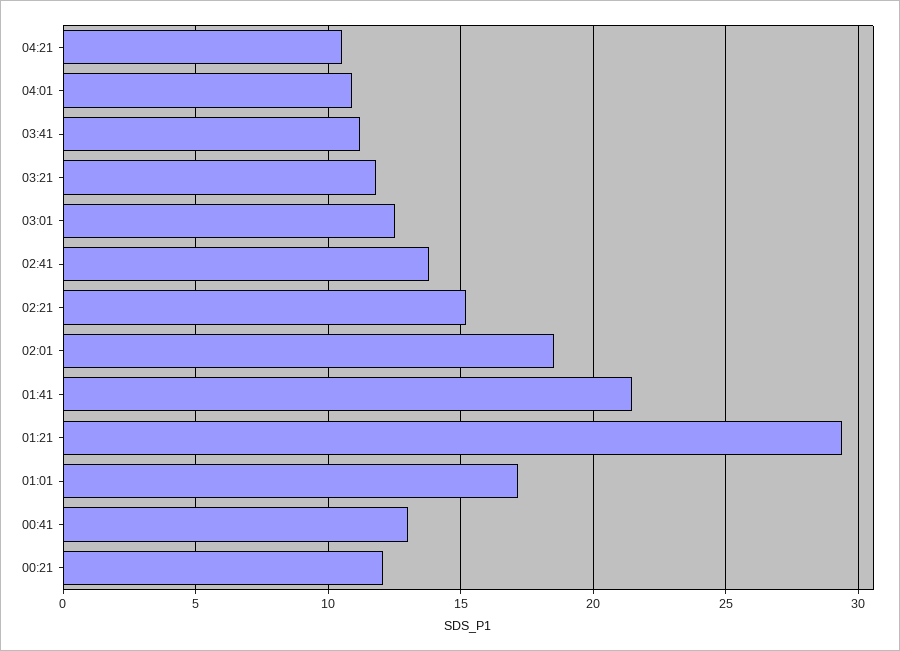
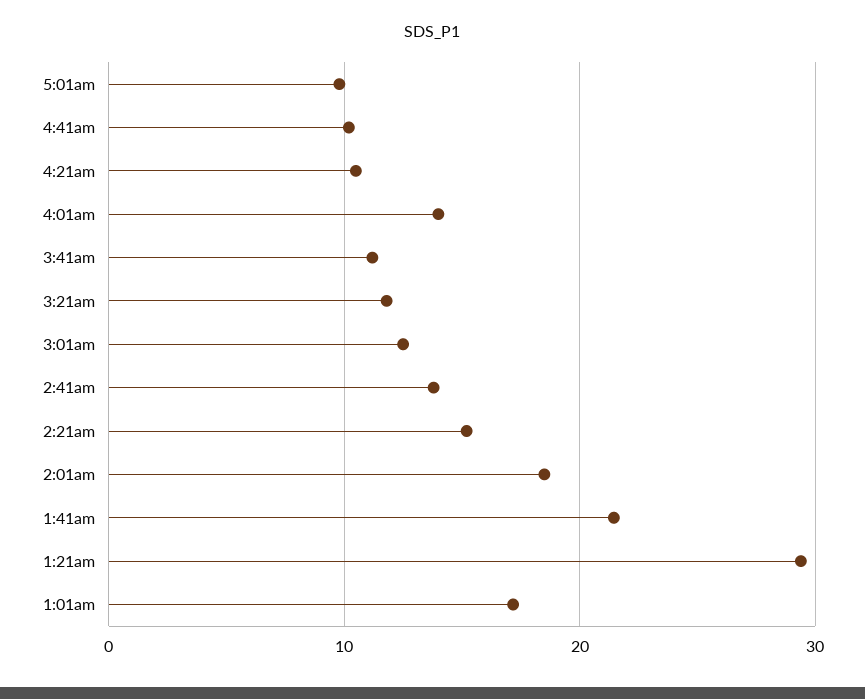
04:01: 11 -> 14
00:41: 13 -> none
00:21: 12 -> none
5:01am: none -> 10
4:41am: none -> 10

